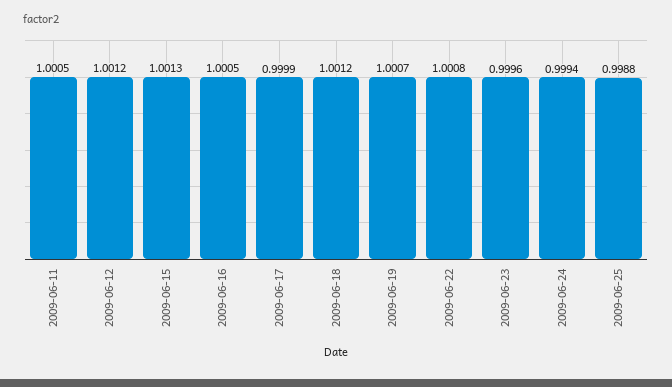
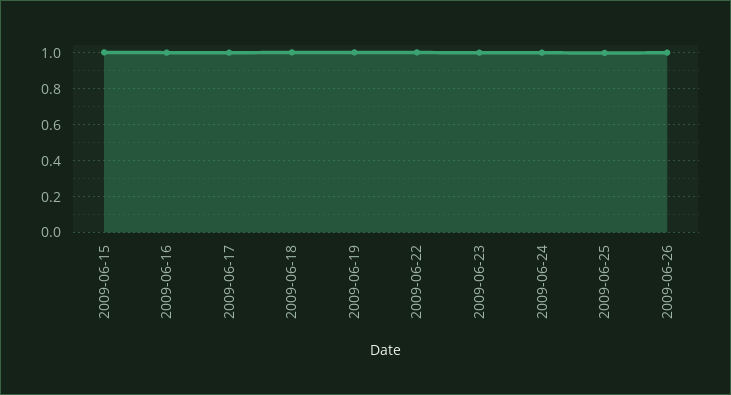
2009-06-11: 1.0005 -> none
2009-06-12: 1.0012 -> none
2009-06-26: none -> 1

